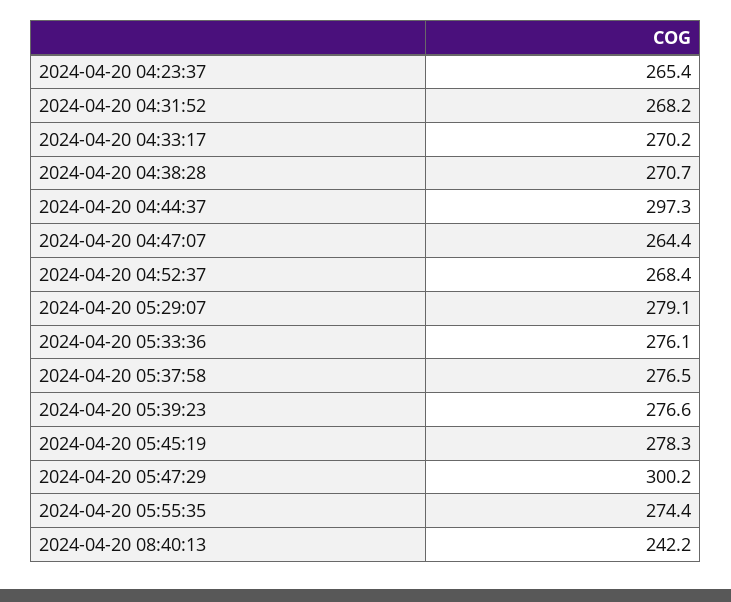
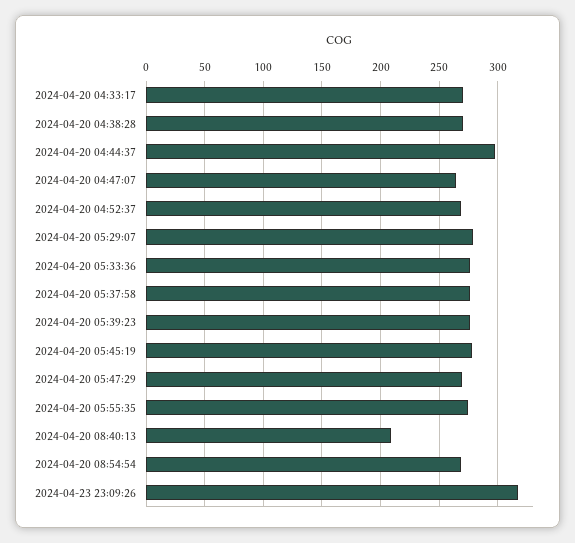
2024-04-20 04:23:37: 265.4 -> none
2024-04-20 04:31:52: 268.2 -> none
2024-04-20 05:47:29: 300.2 -> 270
2024-04-20 08:40:13: 242.2 -> 210
2024-04-20 08:54:54: none -> 270
2024-04-23 23:09:26: none -> 320

